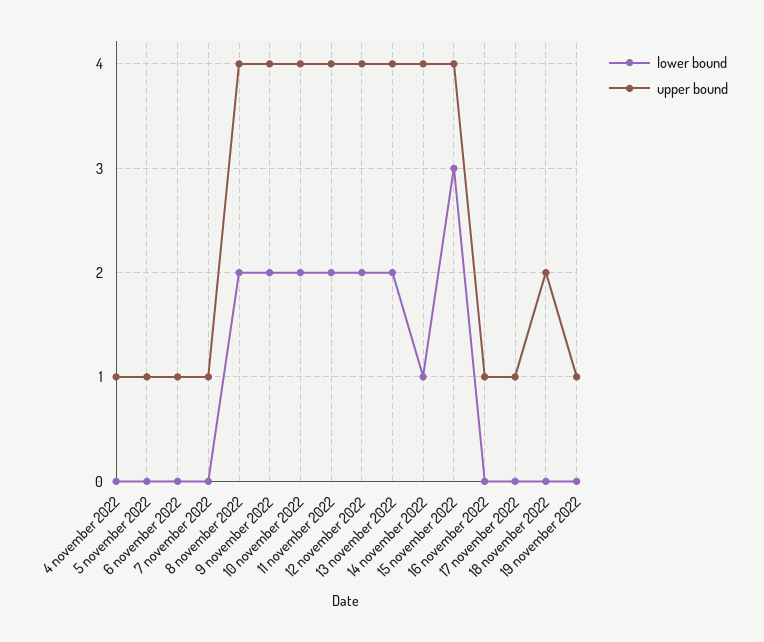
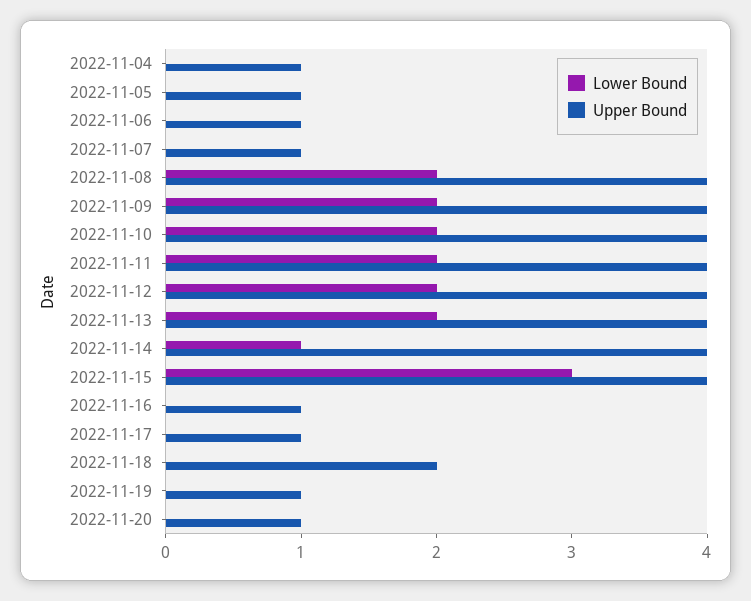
lower bound, 2022-11-20: none -> 0
upper bound, 2022-11-20: none -> 1

